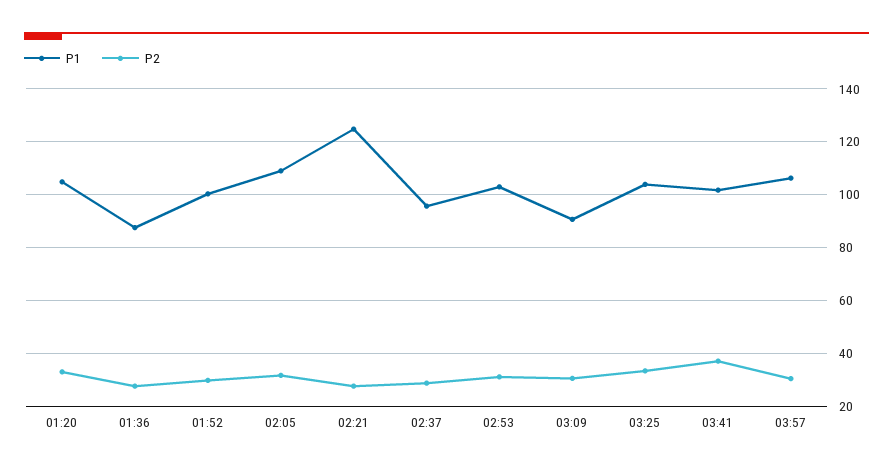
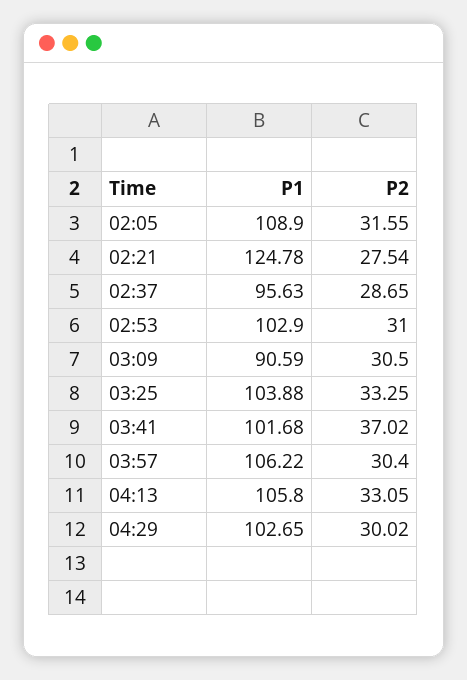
P1, 01:20: 105 -> none
P2, 01:20: 32.5 -> none
P1, 01:36: 87.5 -> none
P2, 01:36: 27.5 -> none
P1, 01:52: 100 -> none
P2, 01:52: 30 -> none
P1, 04:13: none -> 105.8
P2, 04:13: none -> 33.05
P1, 04:29: none -> 102.65
P2, 04:29: none -> 30.02

